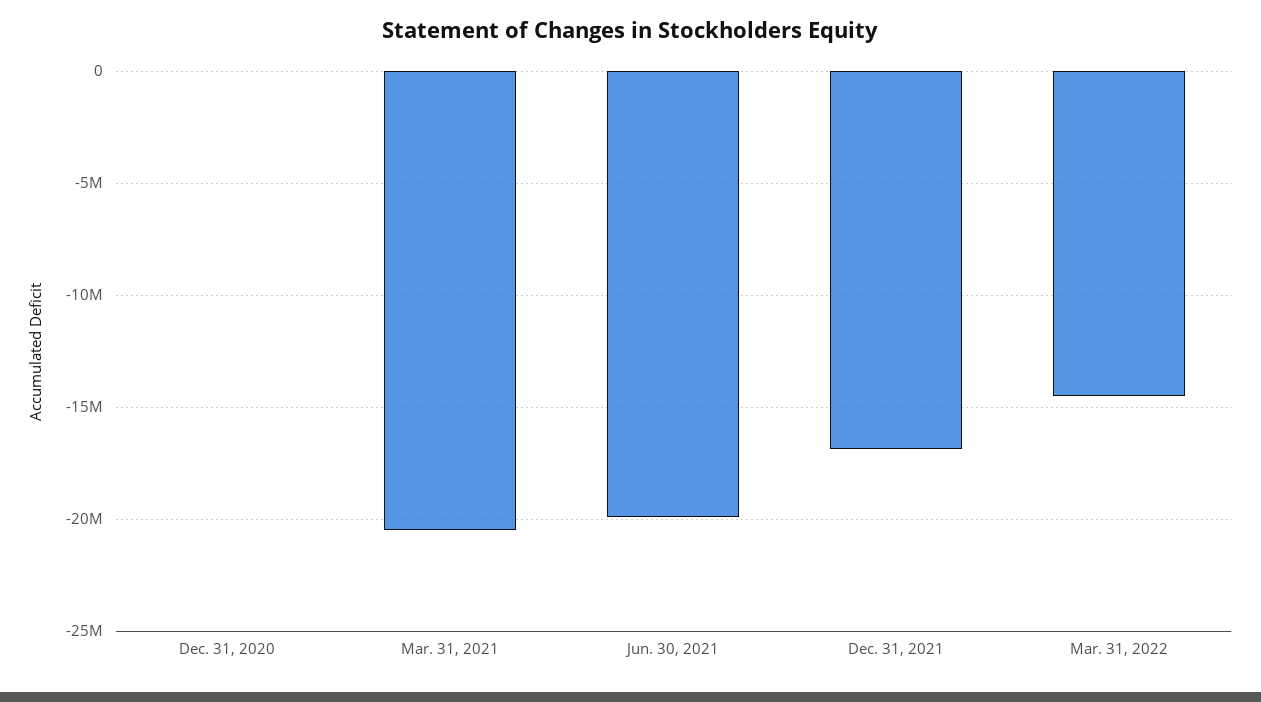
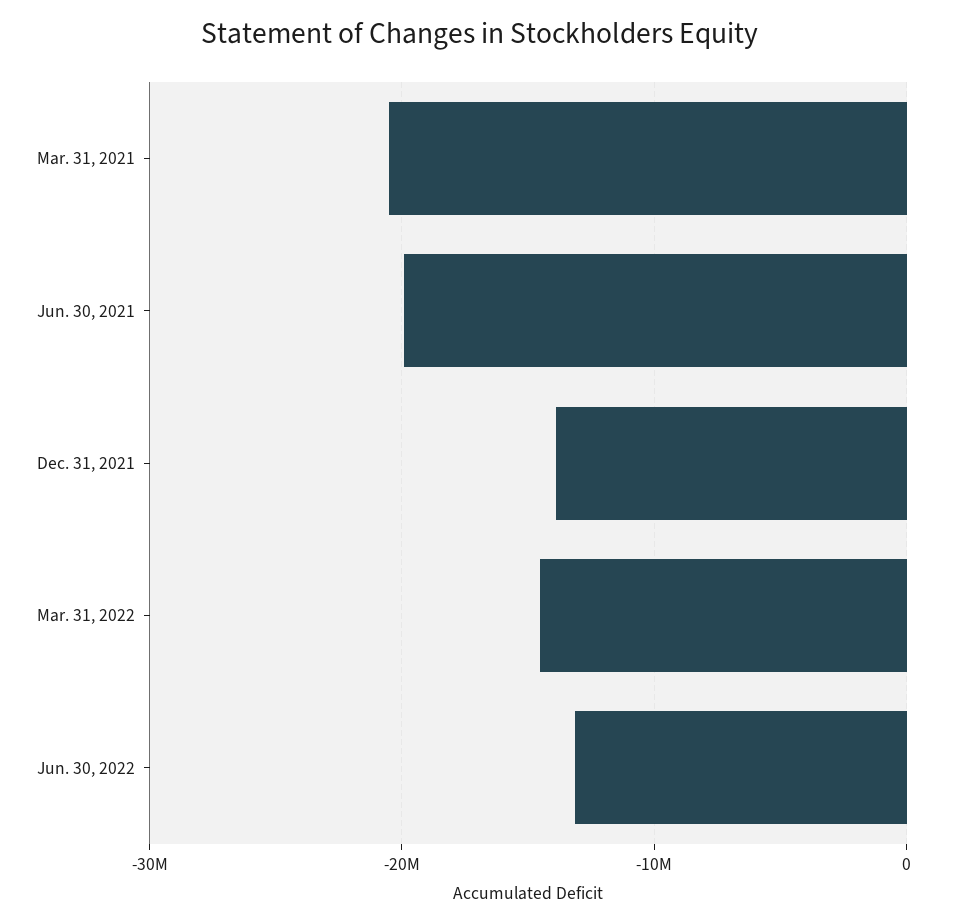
Dec. 31, 2020: 0 -> none
Dec. 31, 2021: -17000000 -> -14000000
Jun. 30, 2022: none -> -13000000

